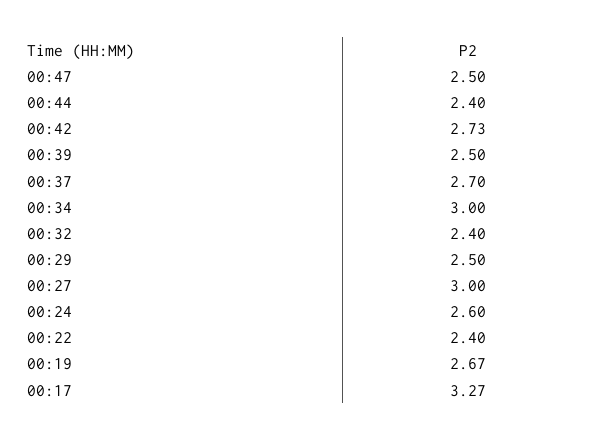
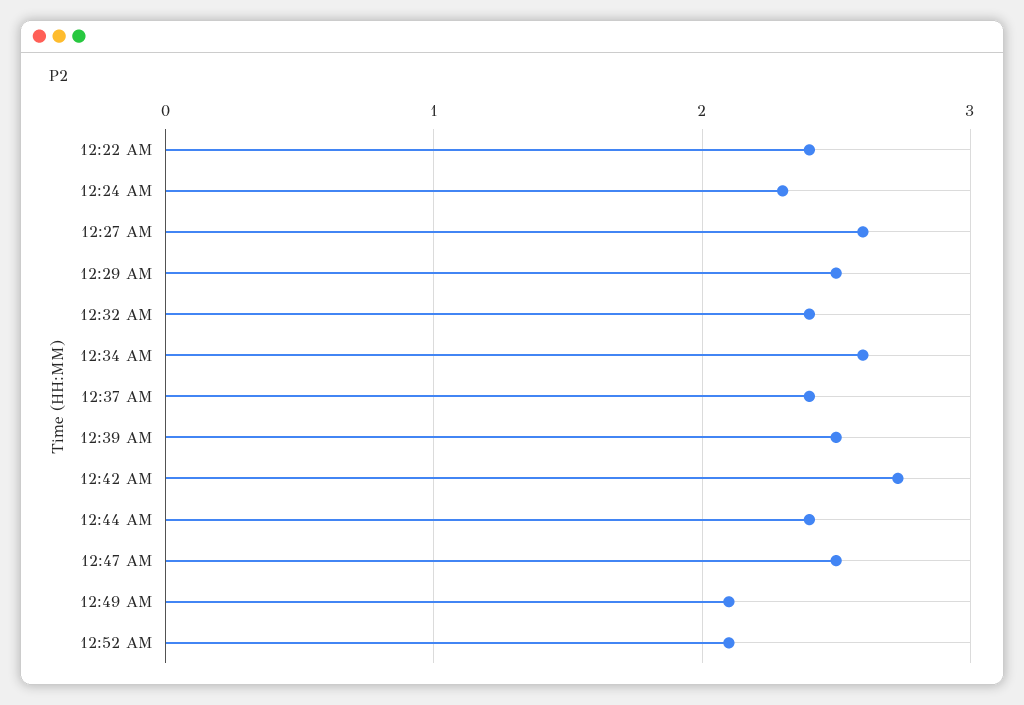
00:37: 2.7 -> 2.4
00:34: 3 -> 2.6
00:27: 3 -> 2.6
00:24: 2.6 -> 2.3
00:19: 2.67 -> none
00:17: 3.27 -> none
12:49 AM: none -> 2.1
12:52 AM: none -> 2.1

